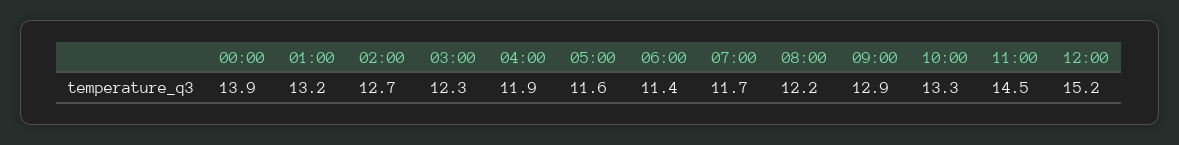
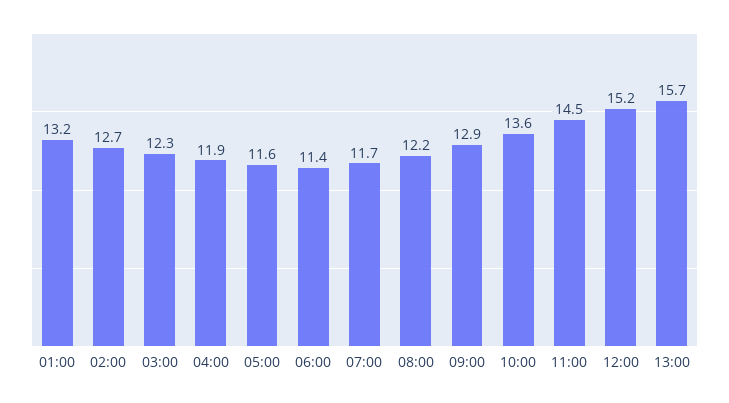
00:00: 13.9 -> none
10:00: 13.3 -> 13.6
13:00: none -> 15.7

